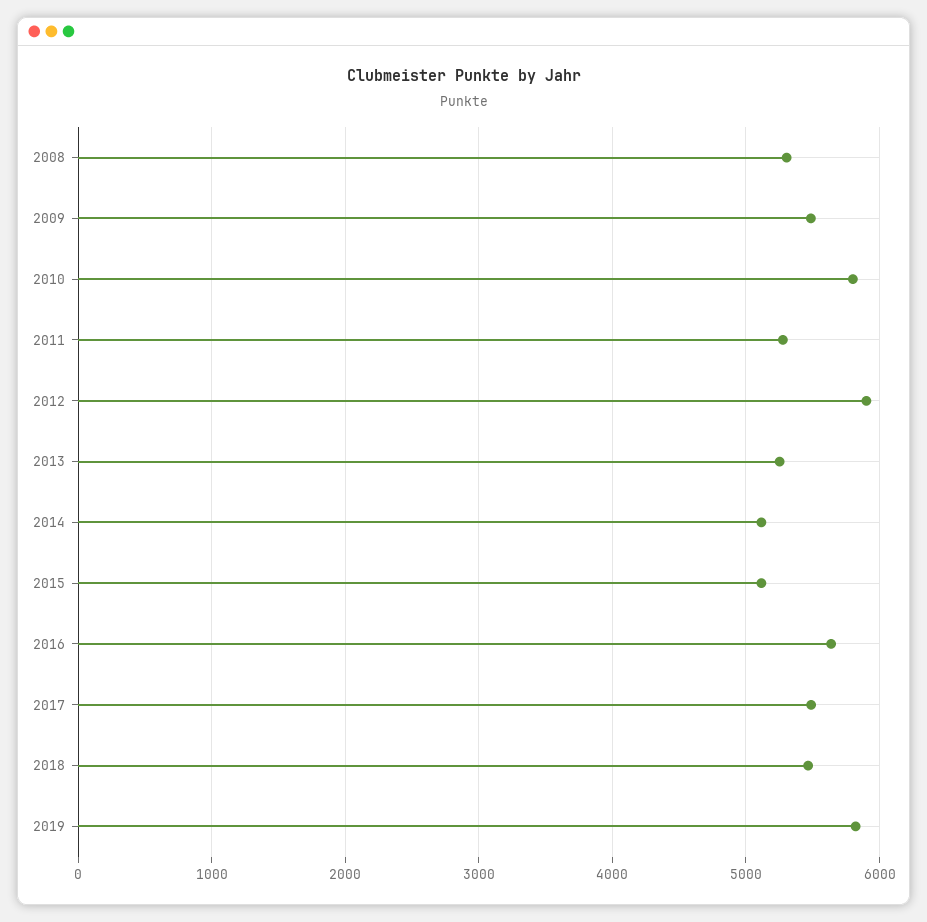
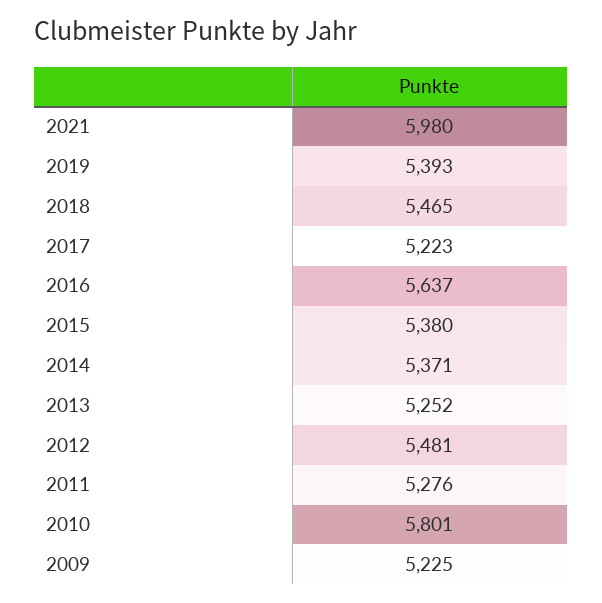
2008: 5300 -> none
2009: 5500 -> 5225
2012: 5900 -> 5481
2014: 5100 -> 5371
2015: 5100 -> 5380
2017: 5500 -> 5223
2019: 5800 -> 5393
2021: none -> 5980

